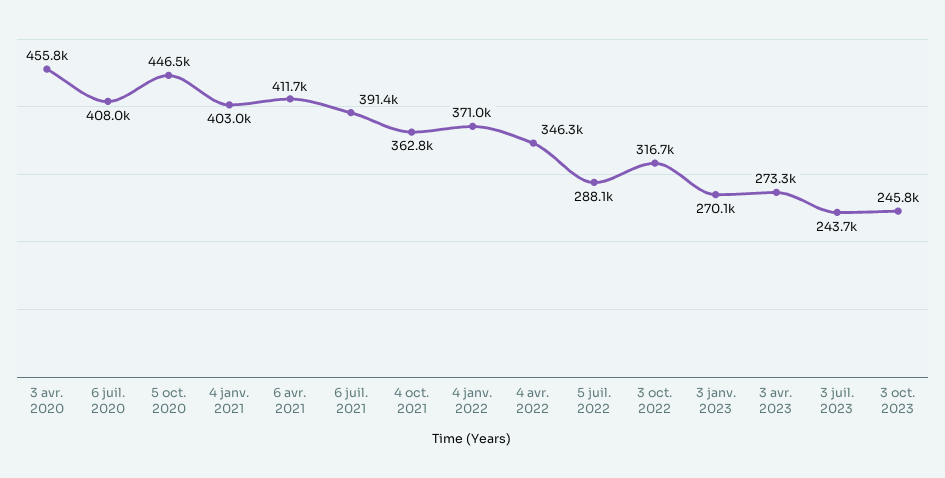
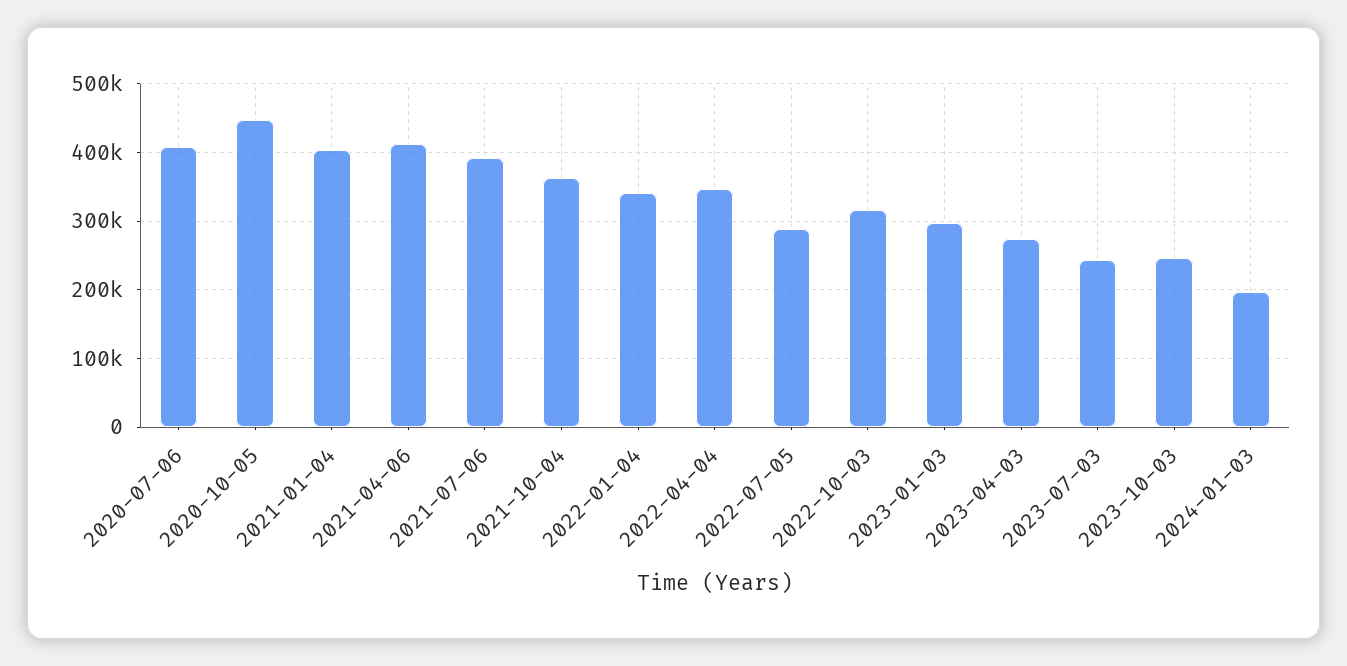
3 avr. 2020: 455800 -> none
4 janv. 2022: 371000 -> 340000
3 janv. 2023: 270100 -> 300000
2024-01-03: none -> 200000

